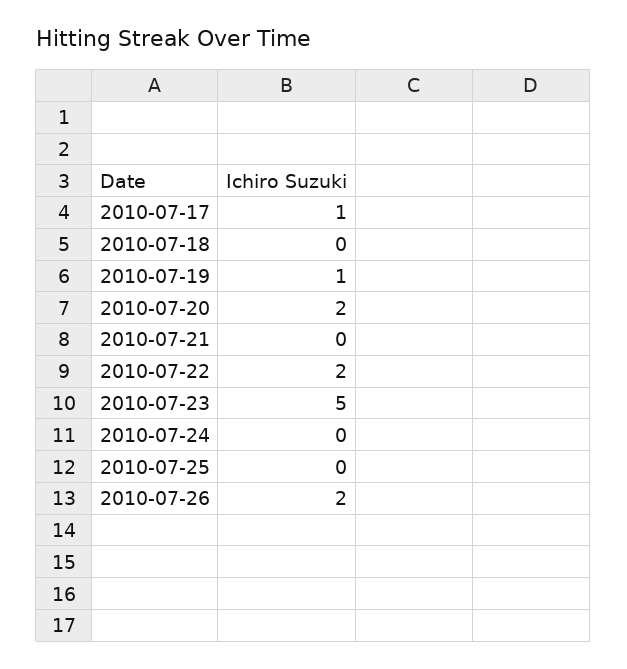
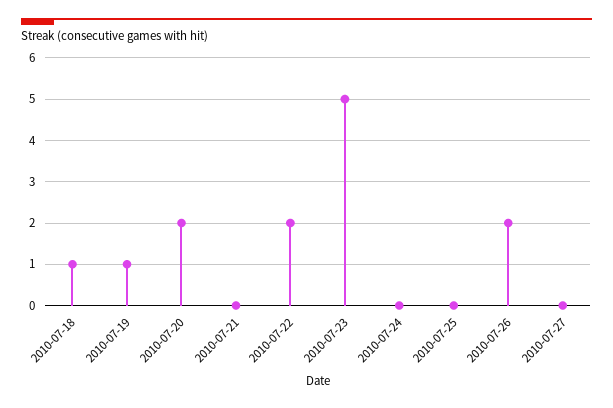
2010-07-17: 1 -> none
2010-07-18: 0 -> 1
2010-07-27: none -> 0

